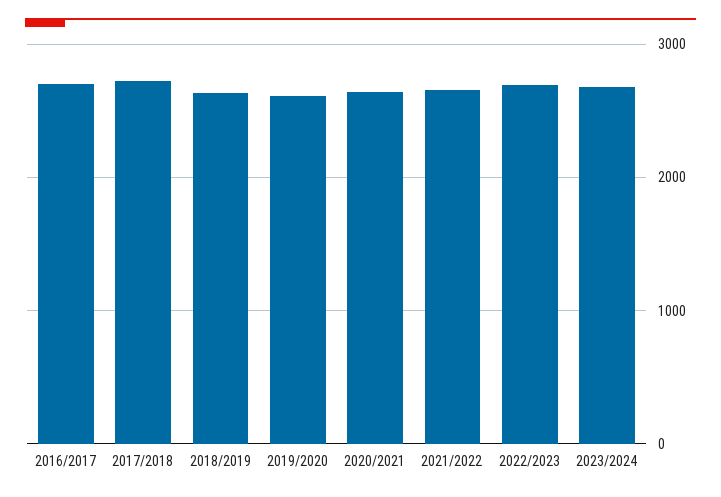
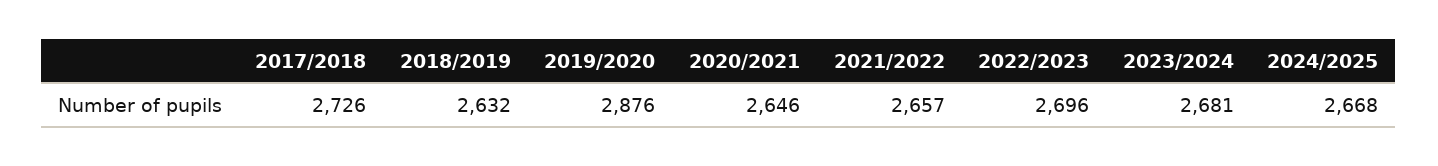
2016/2017: 2700 -> none
2019/2020: 2600 -> 2876
2024/2025: none -> 2668

